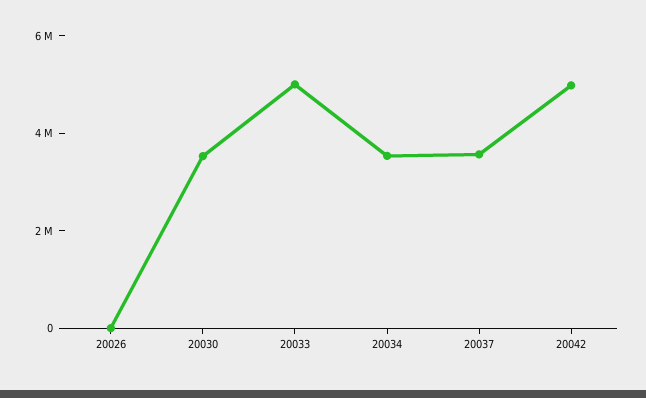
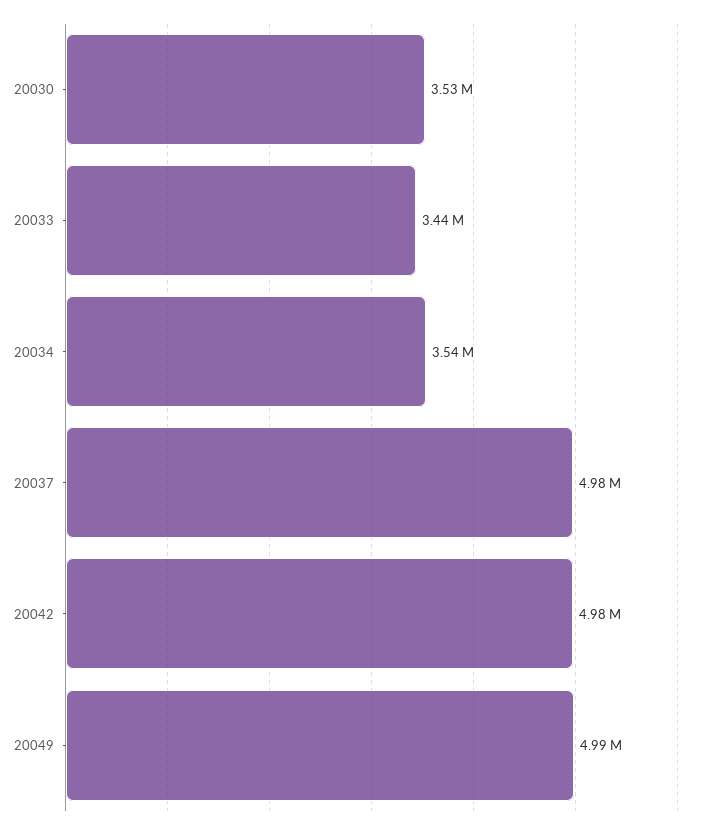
20026: 0 -> none
20033: 5000000 -> 3440000
20037: 3500000 -> 4980000
20049: none -> 4990000

